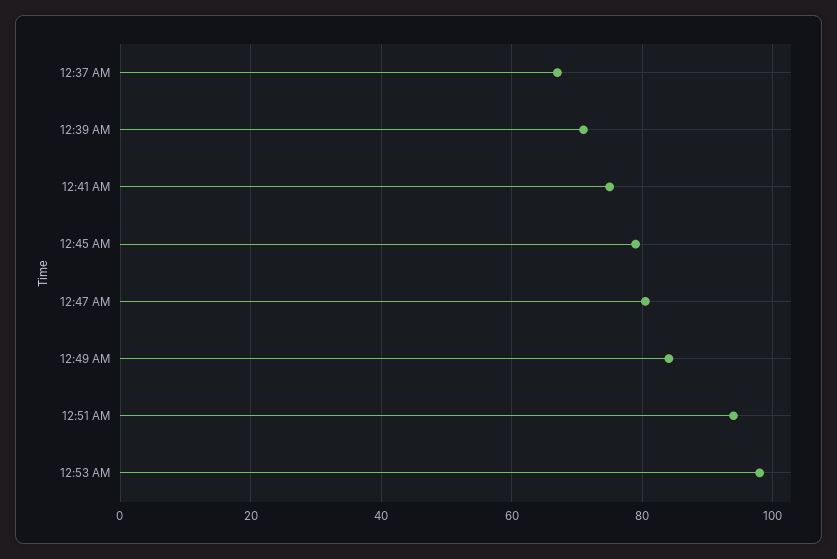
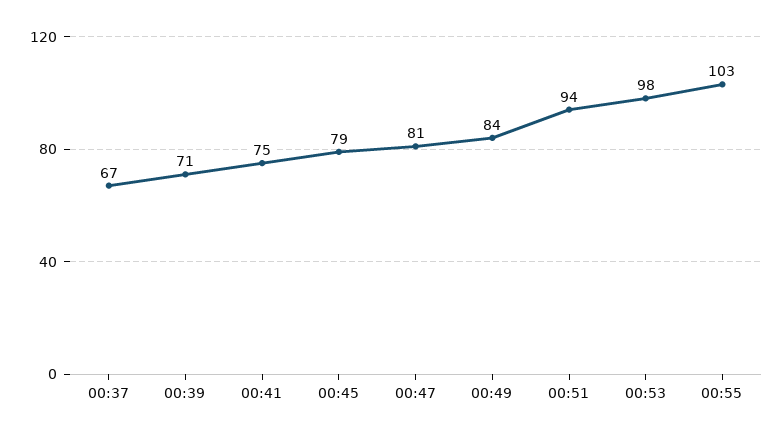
00:55: none -> 103

